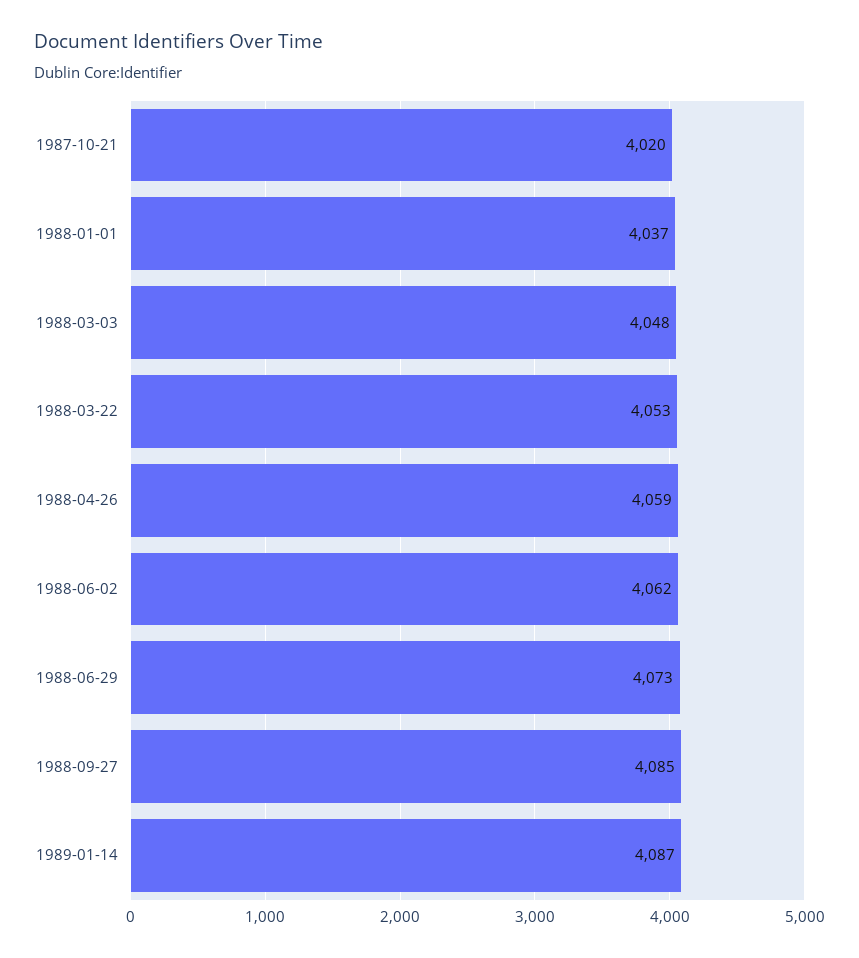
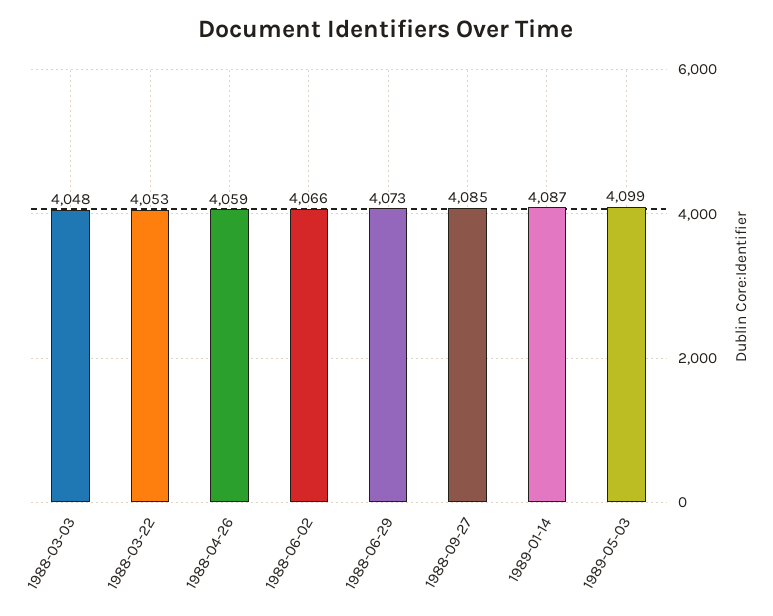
1987-10-21: 4020 -> none
1988-01-01: 4037 -> none
1988-06-02: 4062 -> 4066
1989-05-03: none -> 4099

